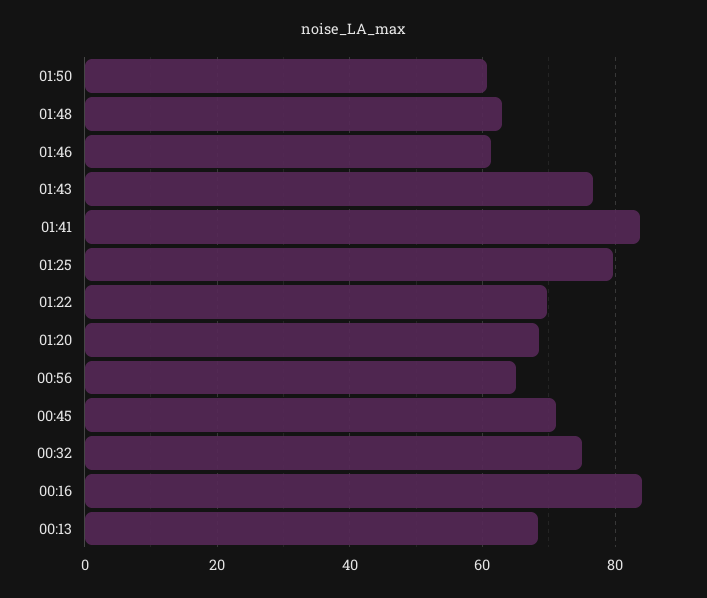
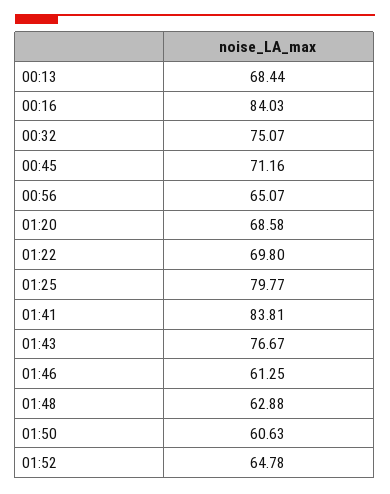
01:52: none -> 64.78

